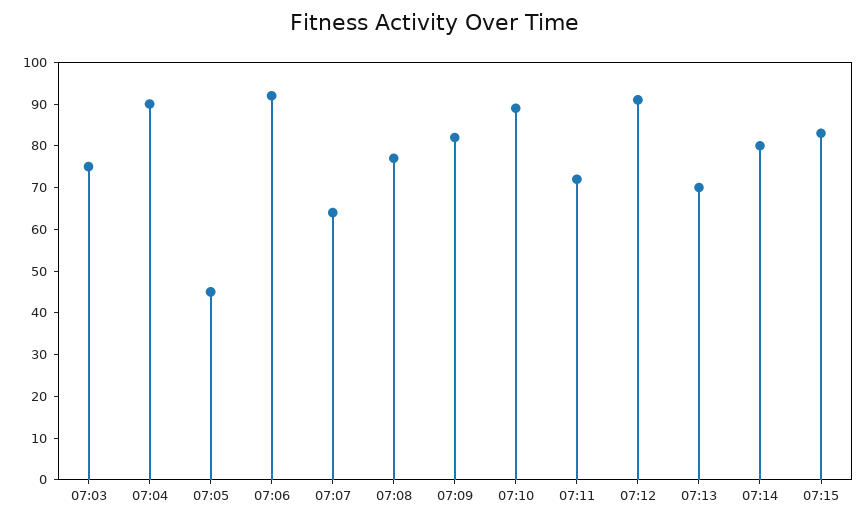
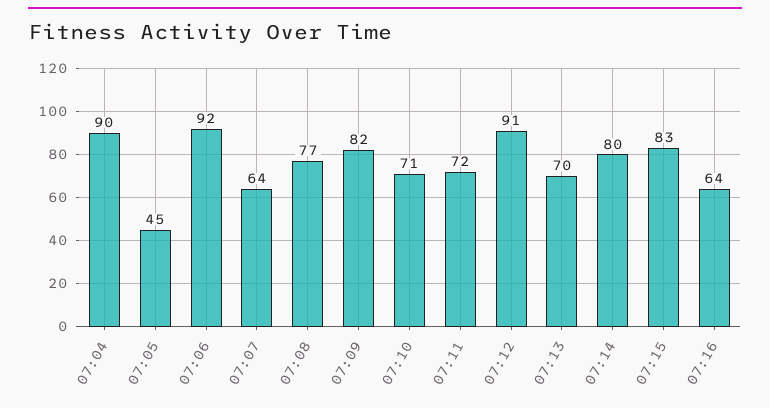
07:03: 75 -> none
07:10: 90 -> 71
07:16: none -> 64

